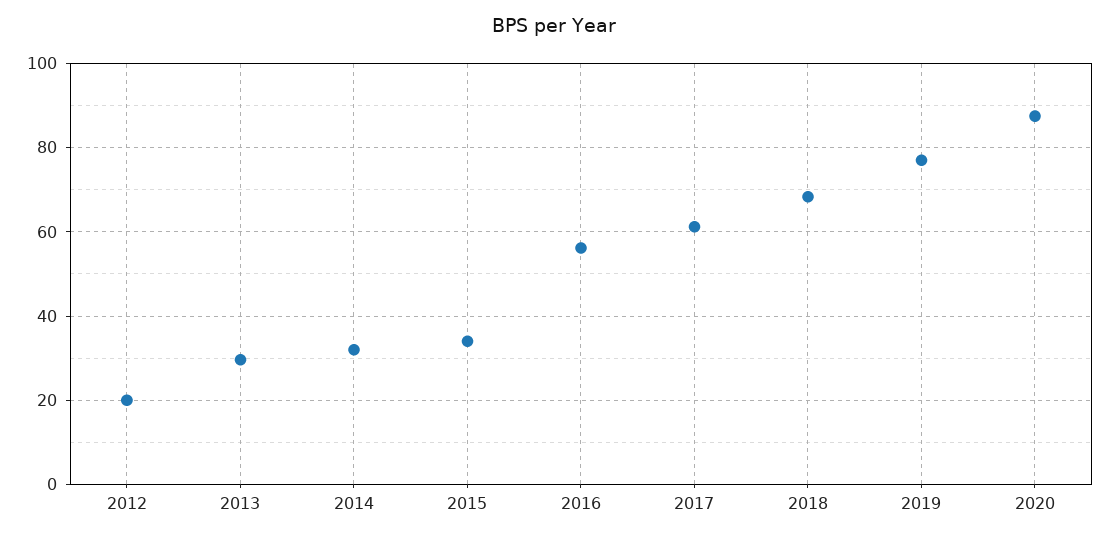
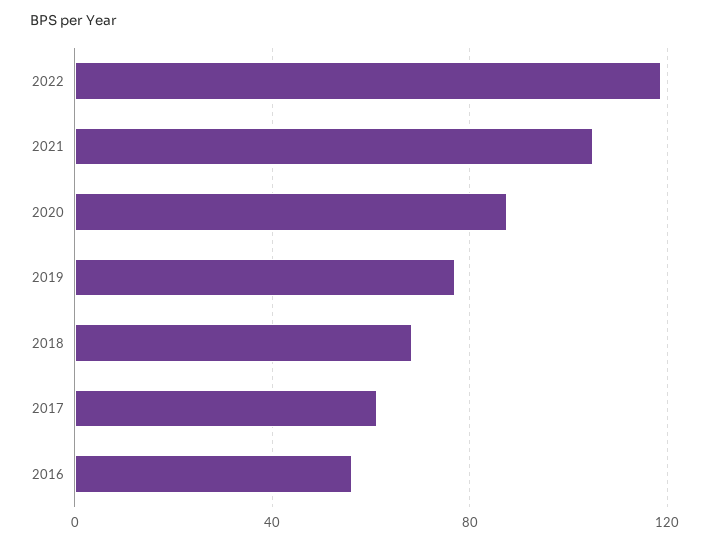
2012: 20 -> none
2013: 30 -> none
2014: 32 -> none
2015: 34 -> none
2022: none -> 120
2021: none -> 105

